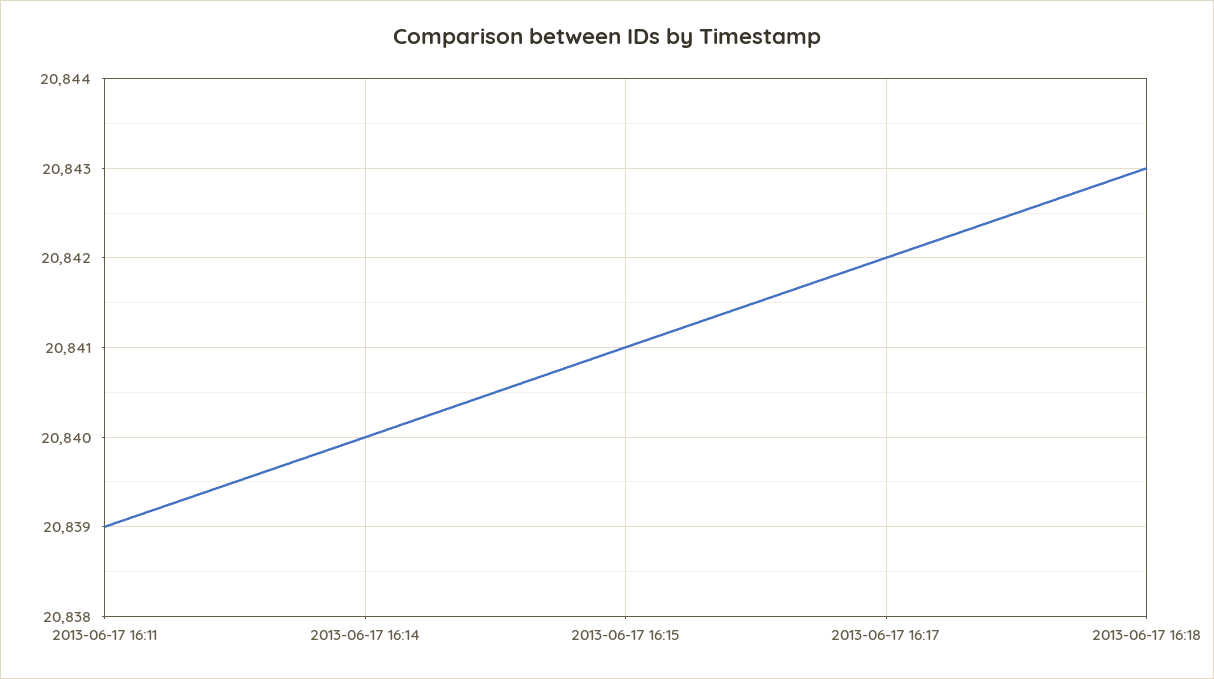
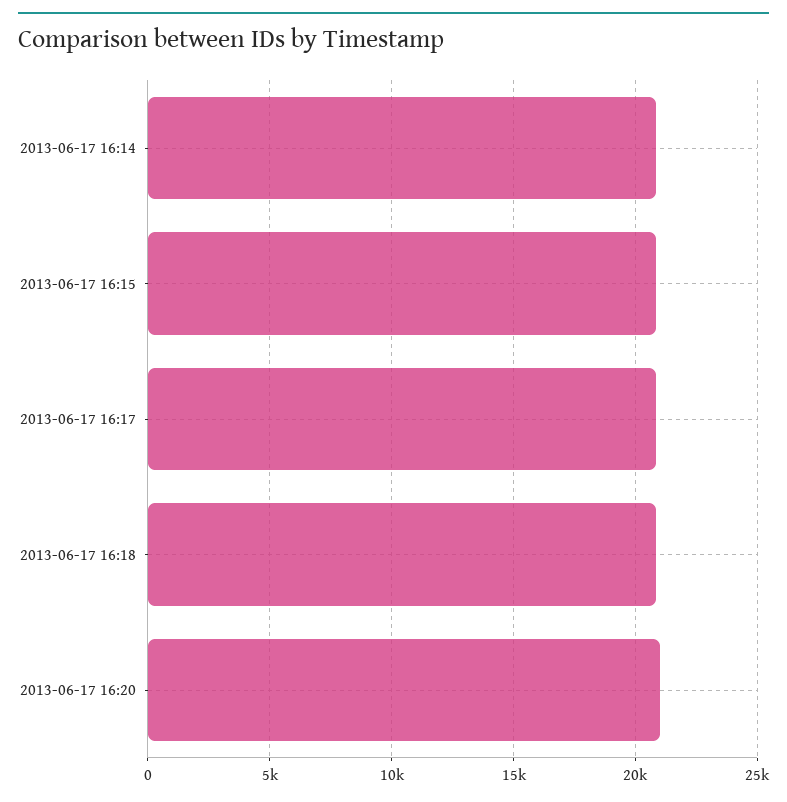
2013-06-17 16:11: 20839 -> none
2013-06-17 16:20: none -> 21000

